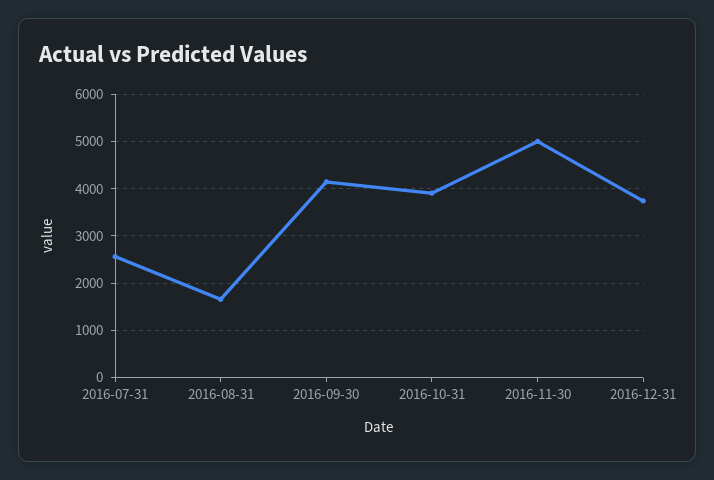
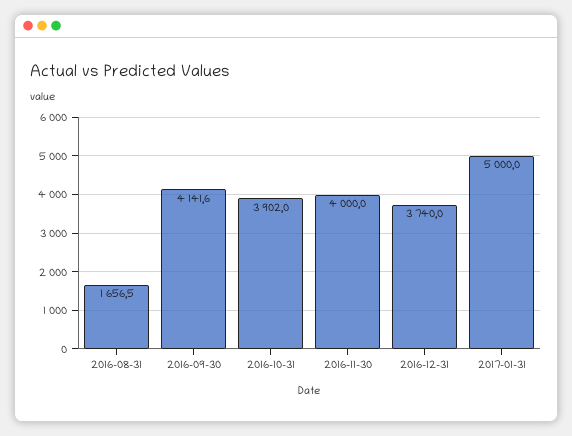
2016-07-31: 2600 -> none
2016-11-30: 5000 -> 4000
2017-01-31: none -> 5000

